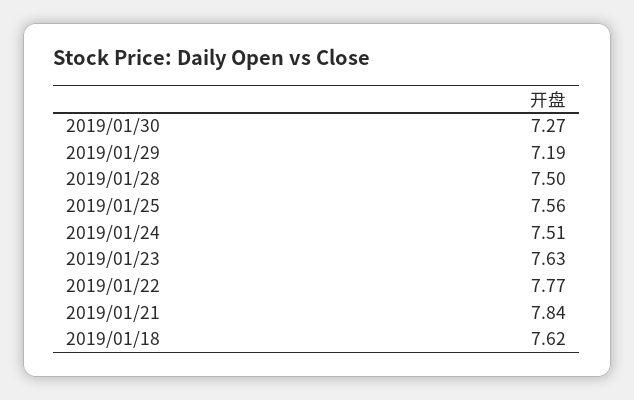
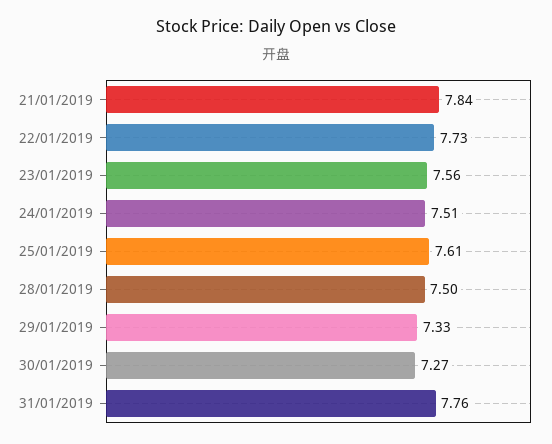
2019/01/29: 7.19 -> 7.33
2019/01/25: 7.56 -> 7.61
2019/01/23: 7.63 -> 7.56
2019/01/22: 7.77 -> 7.73
2019/01/18: 7.62 -> none
31/01/2019: none -> 7.76

